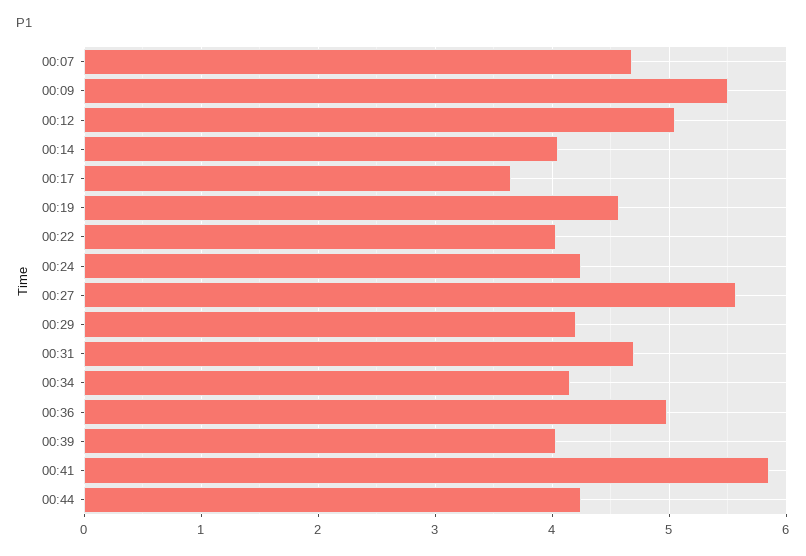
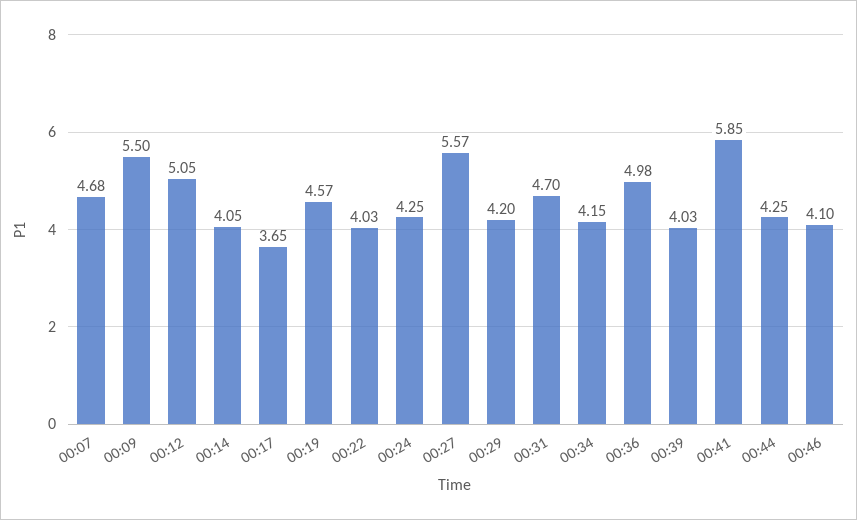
00:46: none -> 4.1

